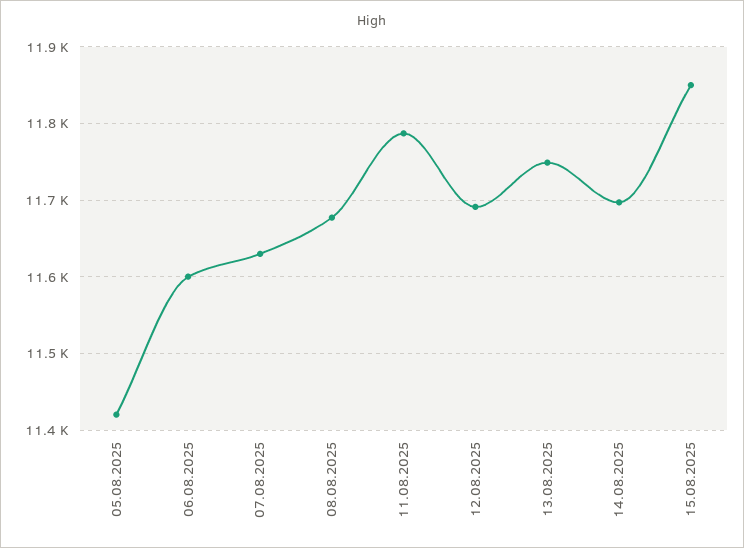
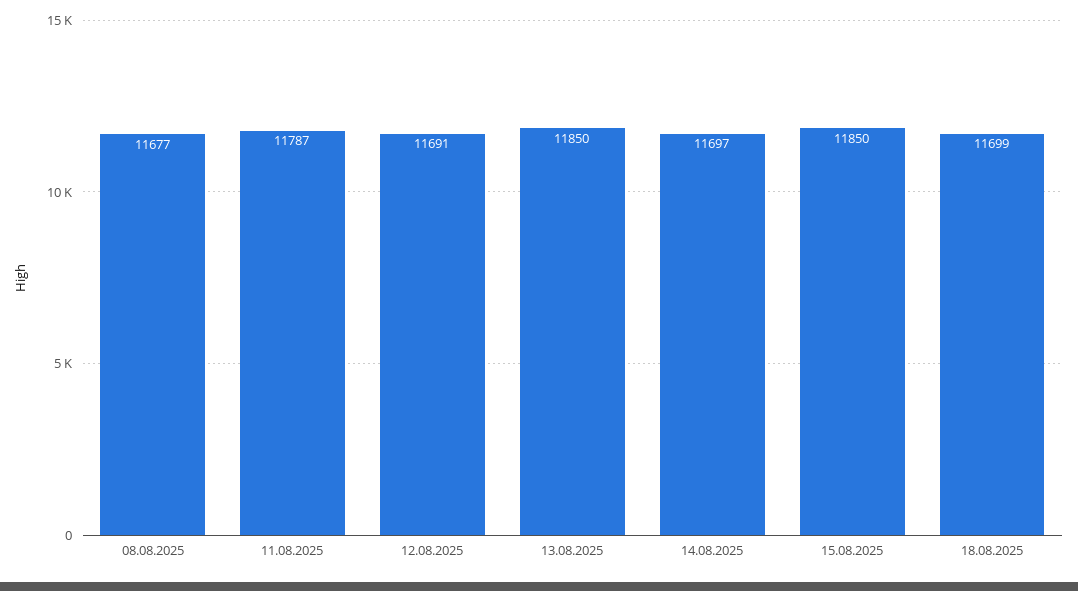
05.08.2025: 11420 -> none
06.08.2025: 11600 -> none
07.08.2025: 11630 -> none
13.08.2025: 11750 -> 11850
18.08.2025: none -> 11699

